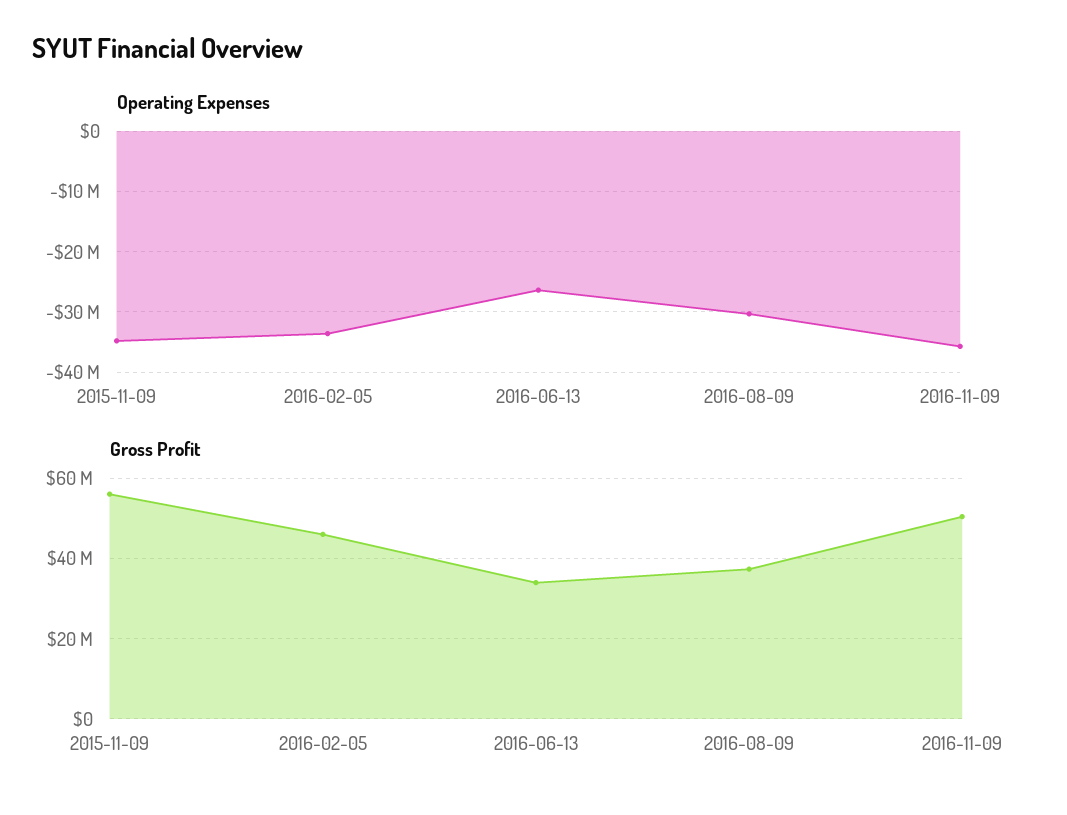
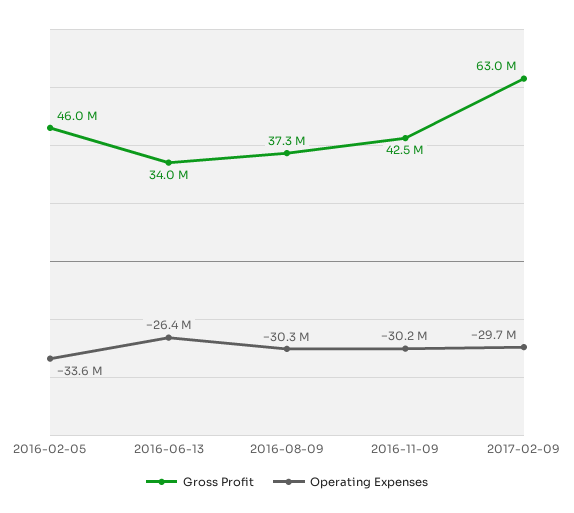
Operating Expenses, 2015-11-09: -35000000 -> none
Operating Expenses, 2016-11-09: -36000000 -> -30200000
Gross Profit, 2015-11-09: 56000000 -> none
Gross Profit, 2016-11-09: 50000000 -> 42500000
Gross Profit, 2017-02-09: none -> 63000000
Operating Expenses, 2017-02-09: none -> -29700000

